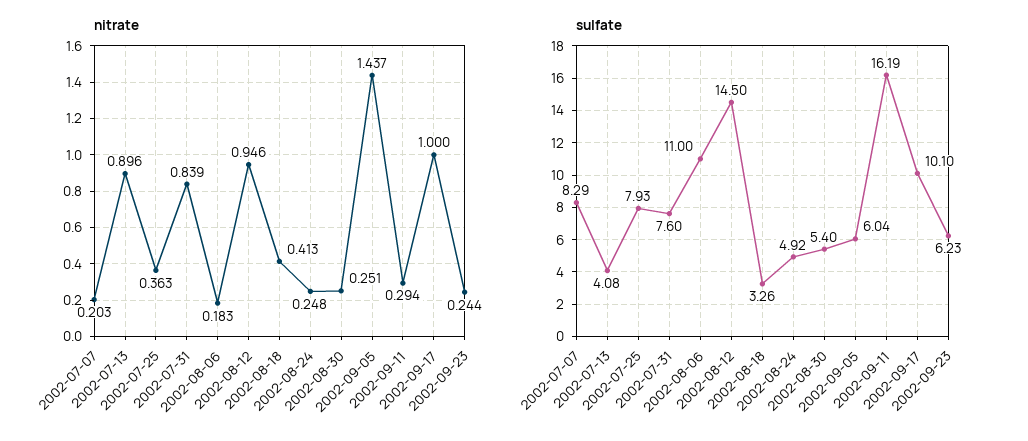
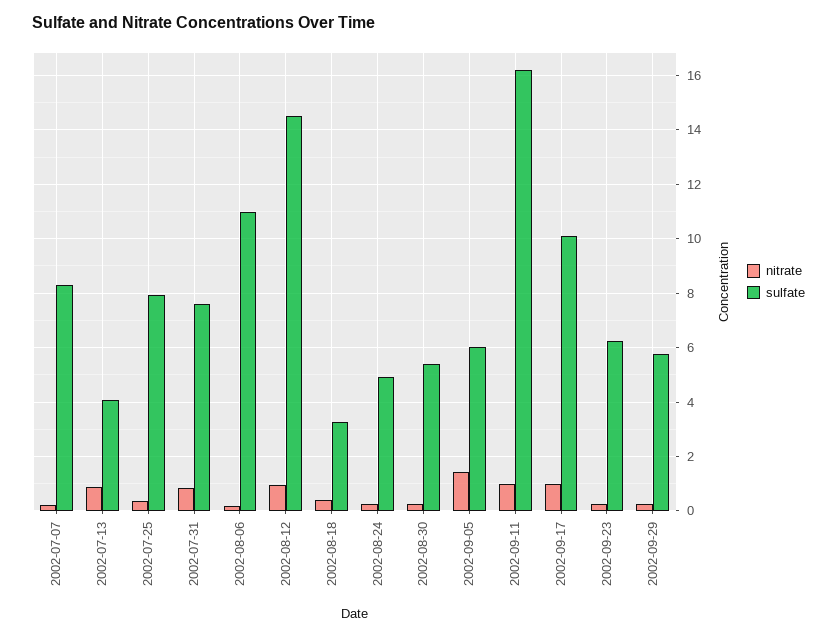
nitrate, 2002-09-11: 0.294 -> 1
nitrate, 2002-09-29: none -> 0.25
sulfate, 2002-09-29: none -> 5.75

